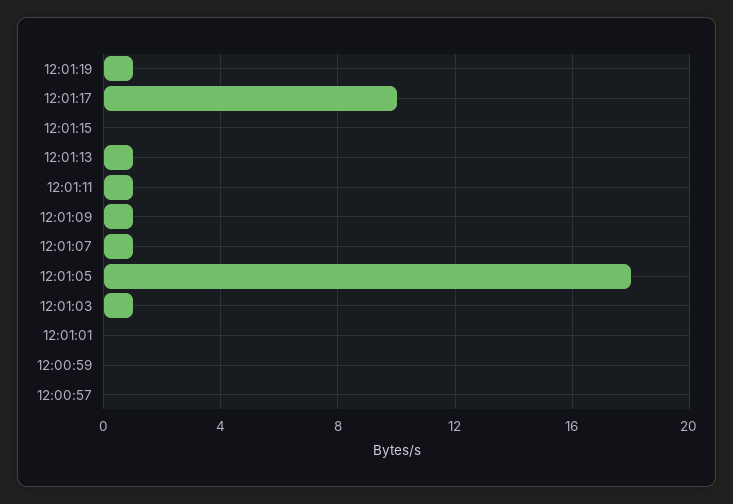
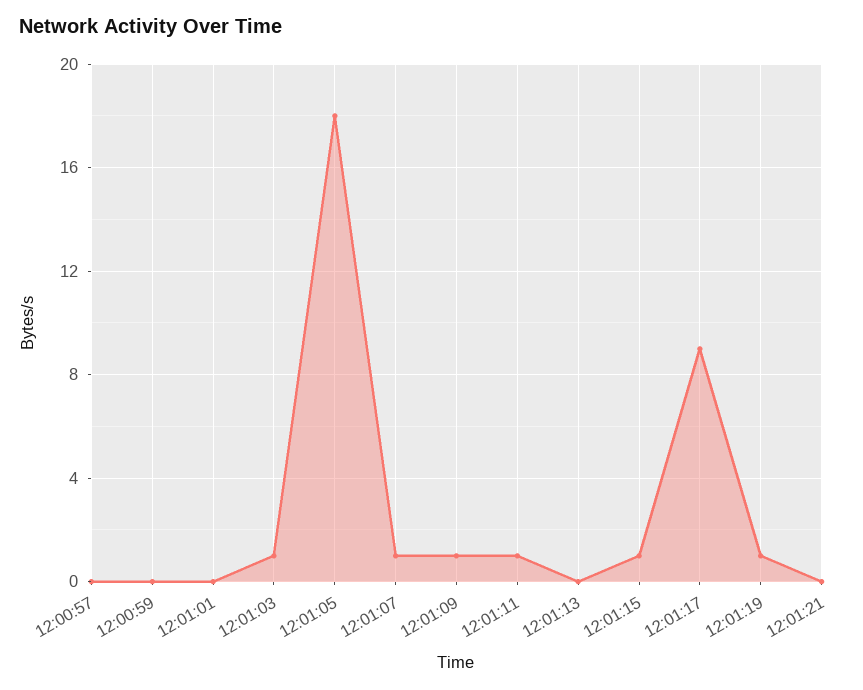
12:01:17: 10 -> 9
12:01:15: 0 -> 1
12:01:13: 1 -> 0
12:01:21: none -> 0

